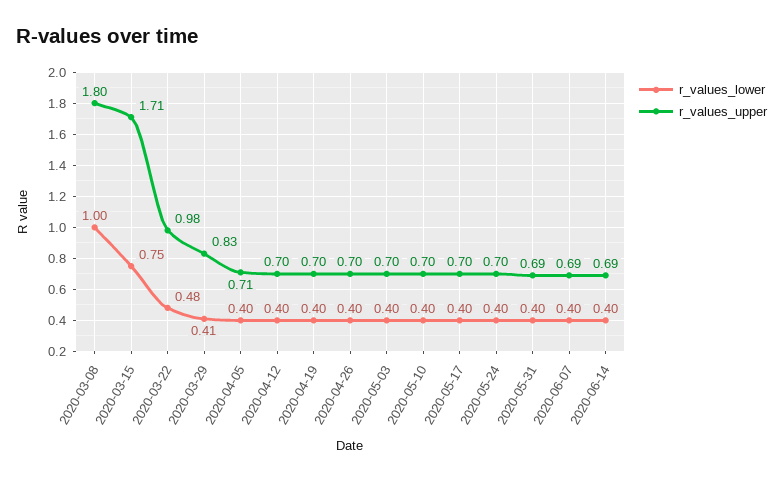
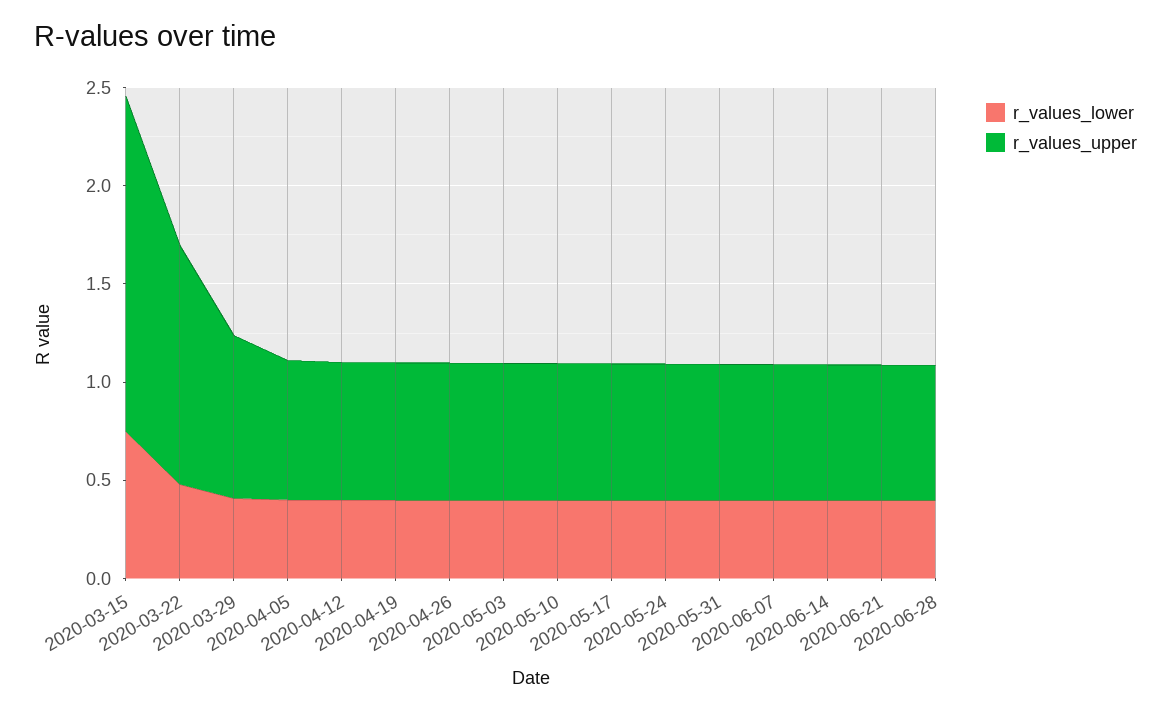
r_values_lower, 2020-03-08: 1 -> none
r_values_upper, 2020-03-08: 1.8 -> none
r_values_upper, 2020-03-22: 0.98 -> 1.2
r_values_lower, 2020-06-21: none -> 0.4
r_values_upper, 2020-06-21: none -> 0.7
r_values_lower, 2020-06-28: none -> 0.4
r_values_upper, 2020-06-28: none -> 0.7

